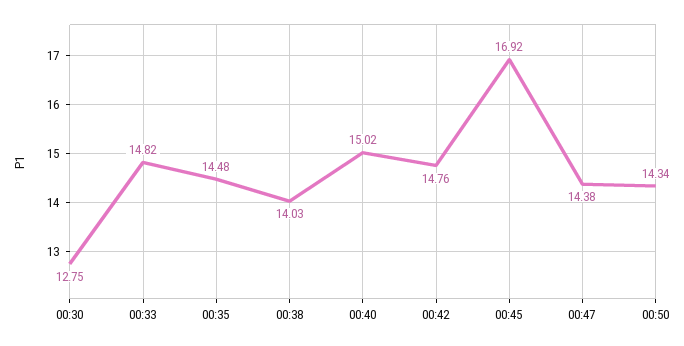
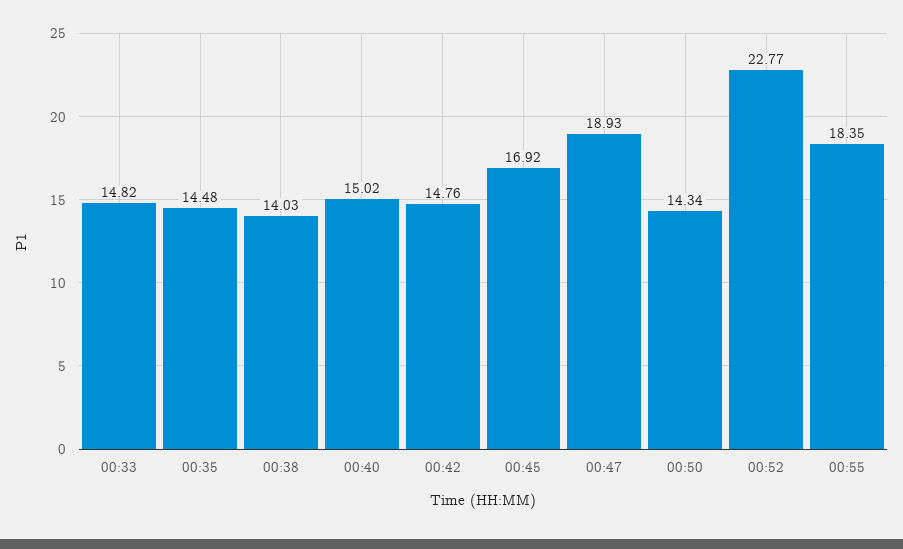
00:30: 12.75 -> none
00:47: 14.38 -> 18.93
00:52: none -> 22.77
00:55: none -> 18.35

